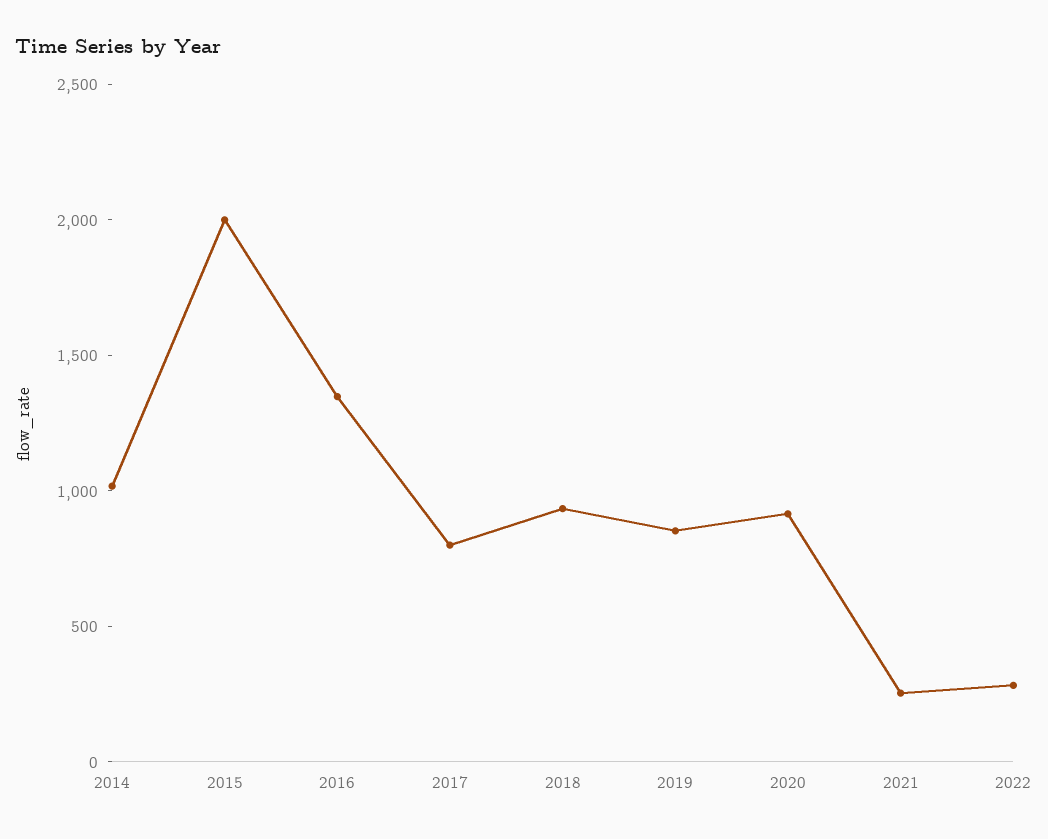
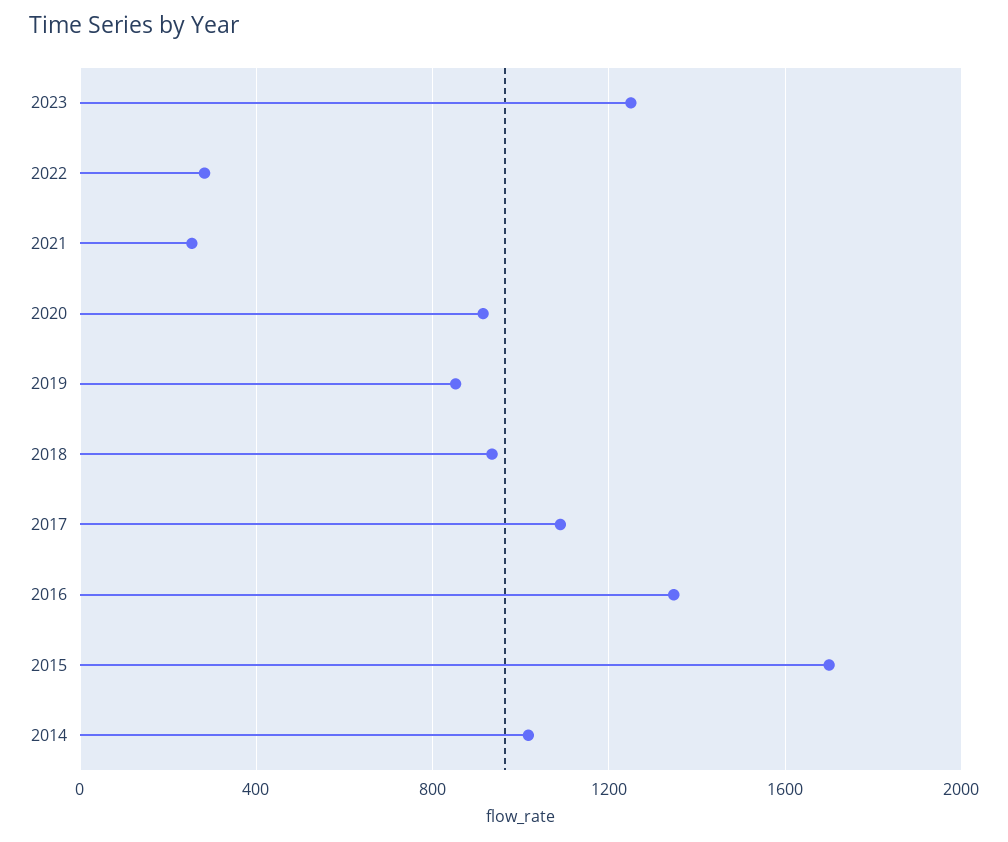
2015: 2000 -> 1700
2017: 800 -> 1100
2023: none -> 1250

